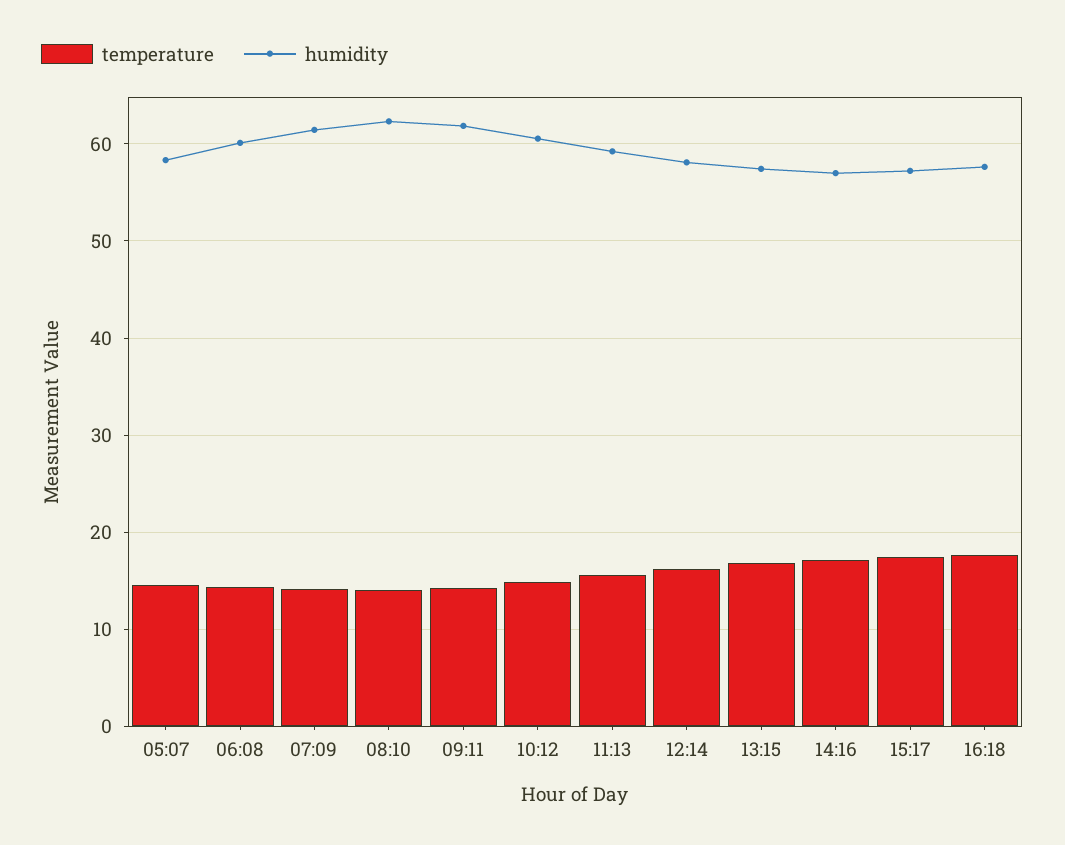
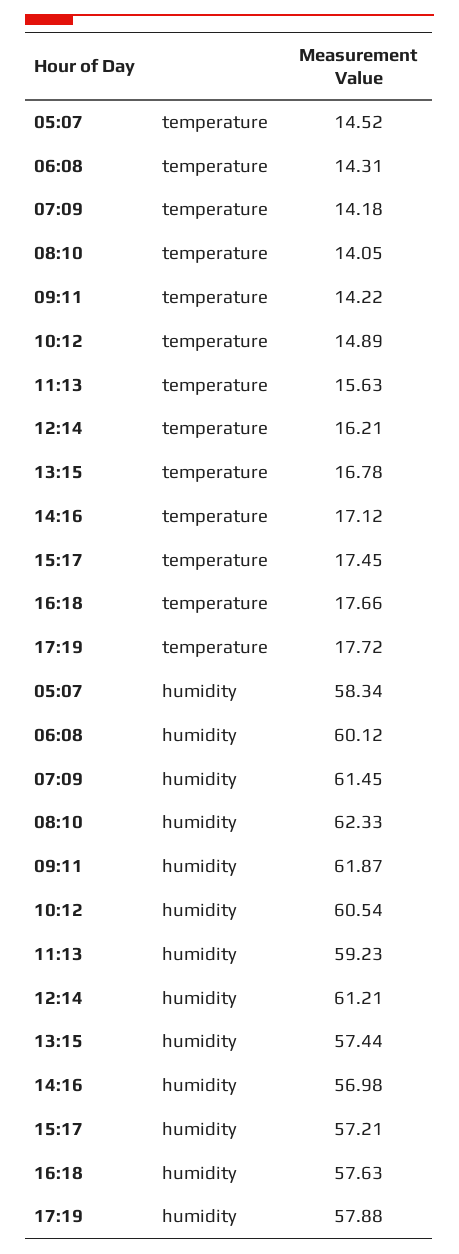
humidity, 12:14: 58 -> 61.21
temperature, 17:19: none -> 17.72
humidity, 17:19: none -> 57.88

